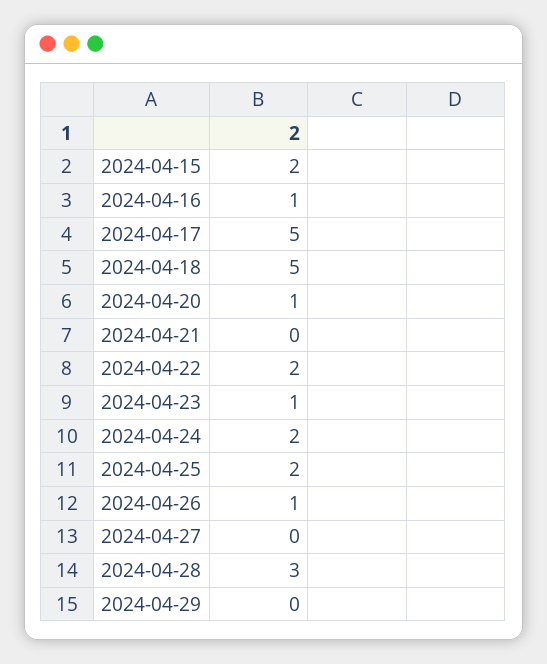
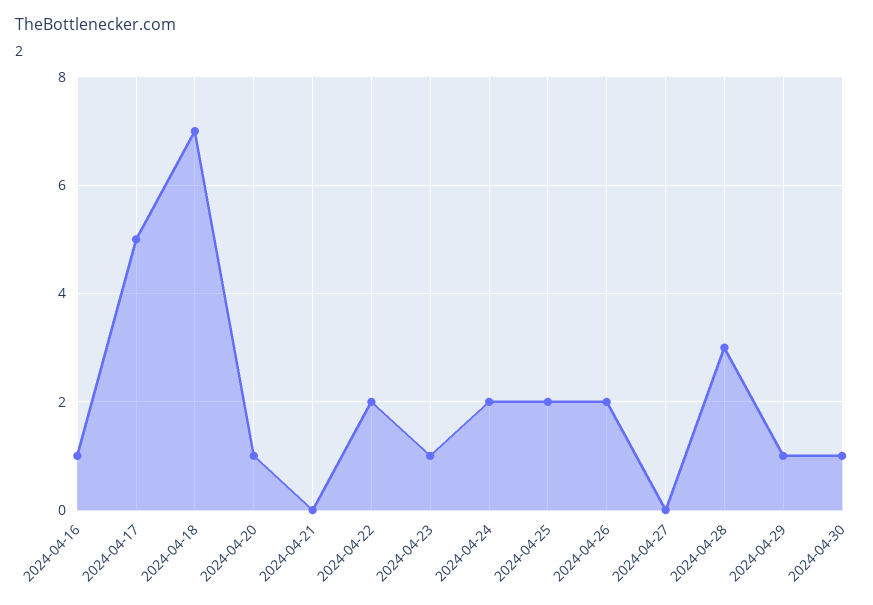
2024-04-15: 2 -> none
2024-04-18: 5 -> 7
2024-04-26: 1 -> 2
2024-04-29: 0 -> 1
2024-04-30: none -> 1

